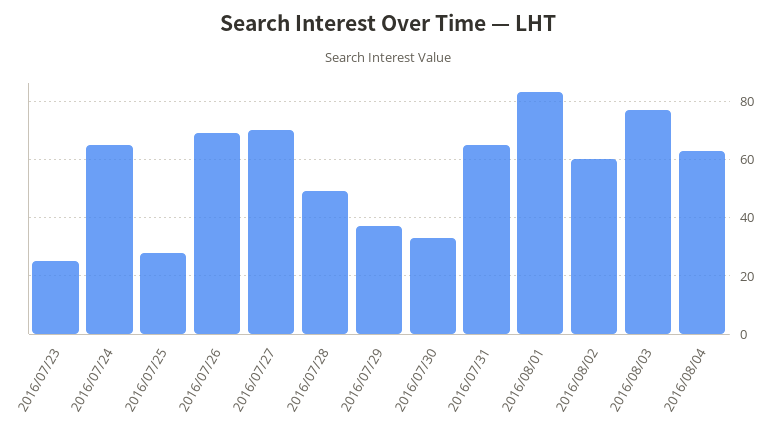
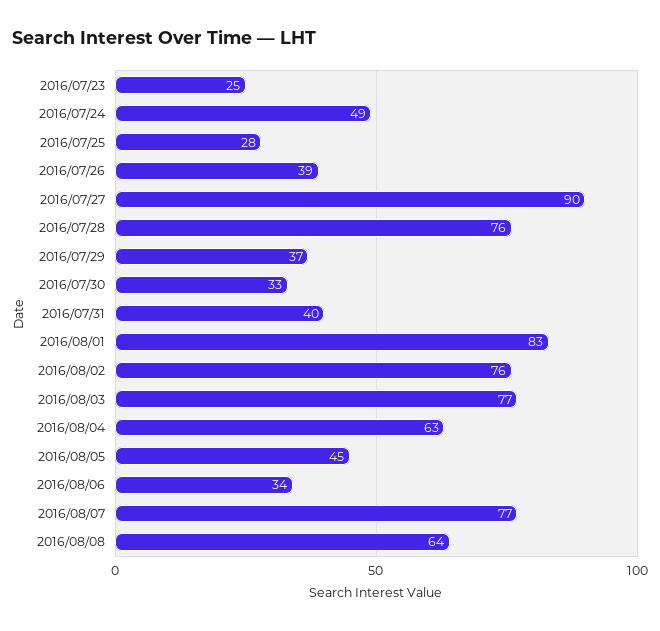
2016/07/24: 65 -> 49
2016/07/26: 70 -> 39
2016/07/27: 70 -> 90
2016/07/28: 50 -> 76
2016/07/31: 65 -> 40
2016/08/02: 60 -> 76
2016/08/05: none -> 45
2016/08/06: none -> 34
2016/08/07: none -> 77
2016/08/08: none -> 64

